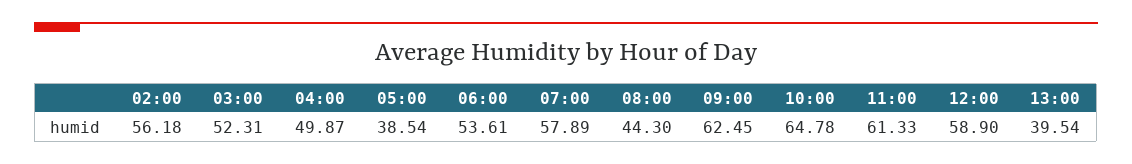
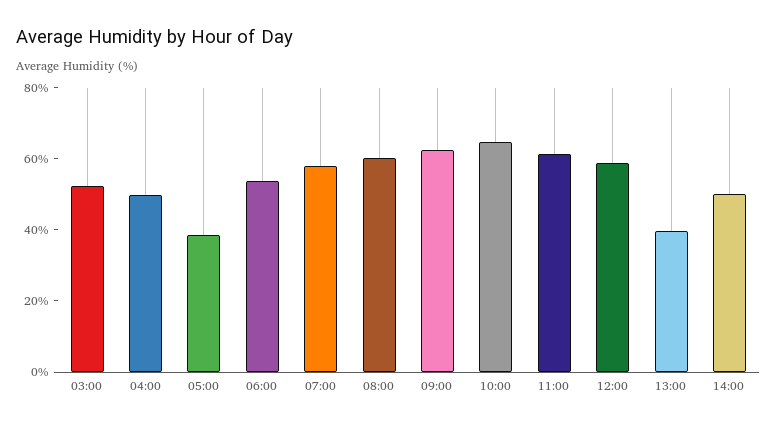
02:00: 56.18 -> none
08:00: 44.3 -> 60
14:00: none -> 50

